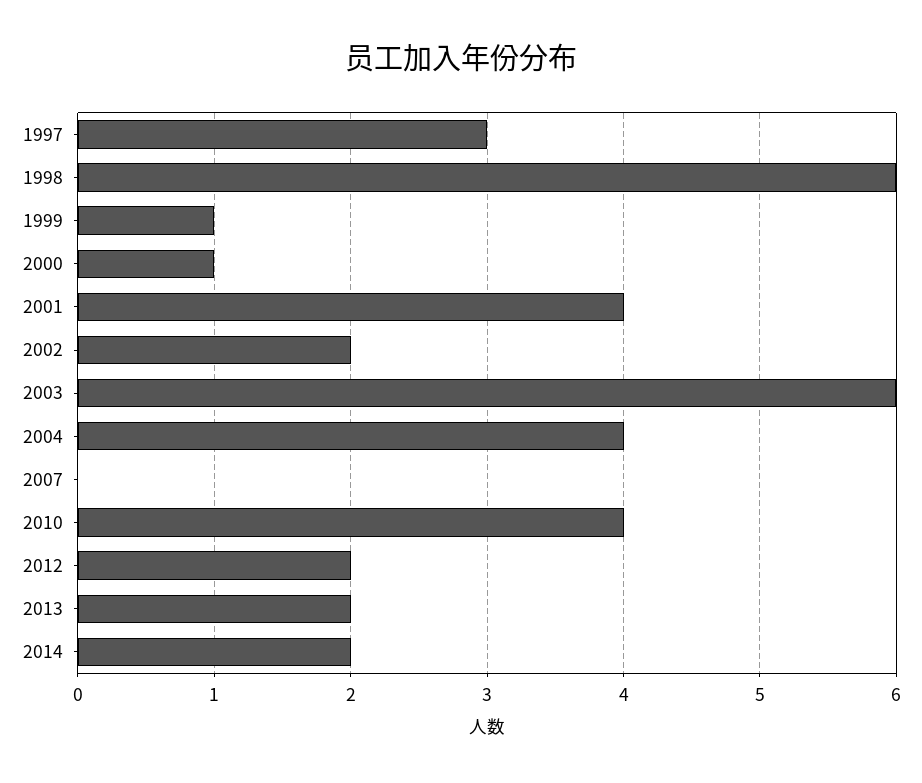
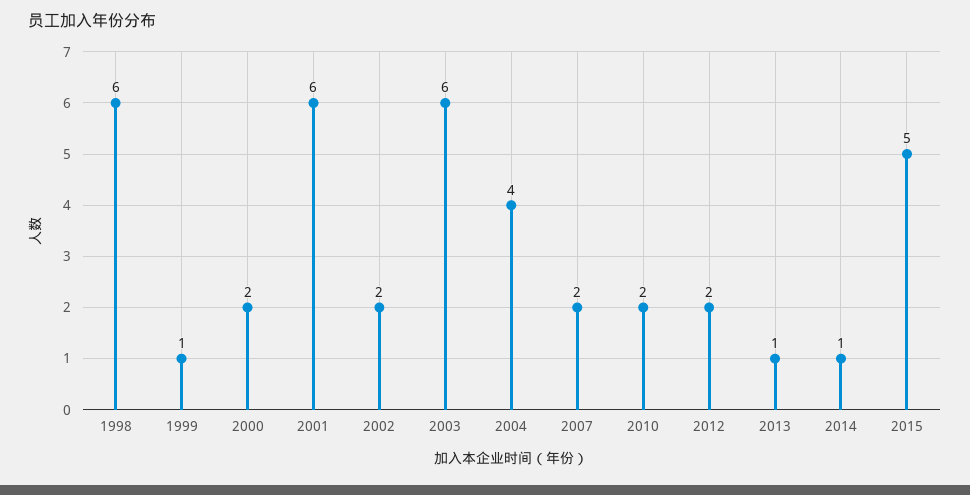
1997: 3 -> none
2000: 1 -> 2
2001: 4 -> 6
2007: 0 -> 2
2010: 4 -> 2
2013: 2 -> 1
2014: 2 -> 1
2015: none -> 5

